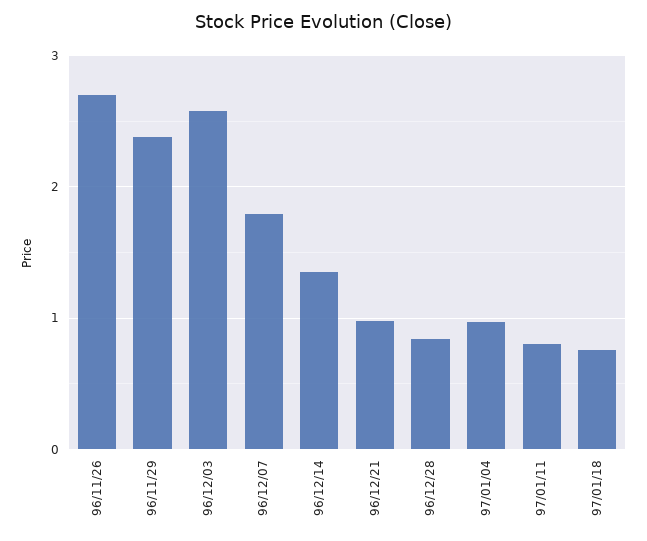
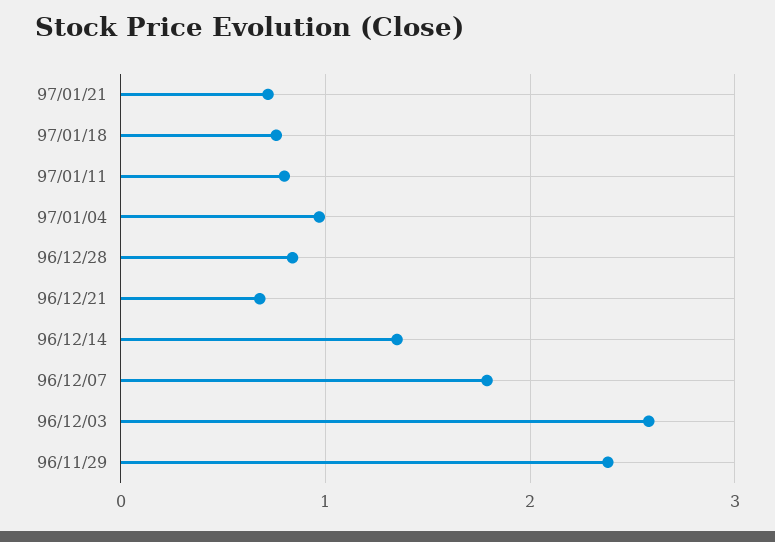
96/11/26: 2.7 -> none
96/12/21: 1 -> 0.7
97/01/21: none -> 0.7

